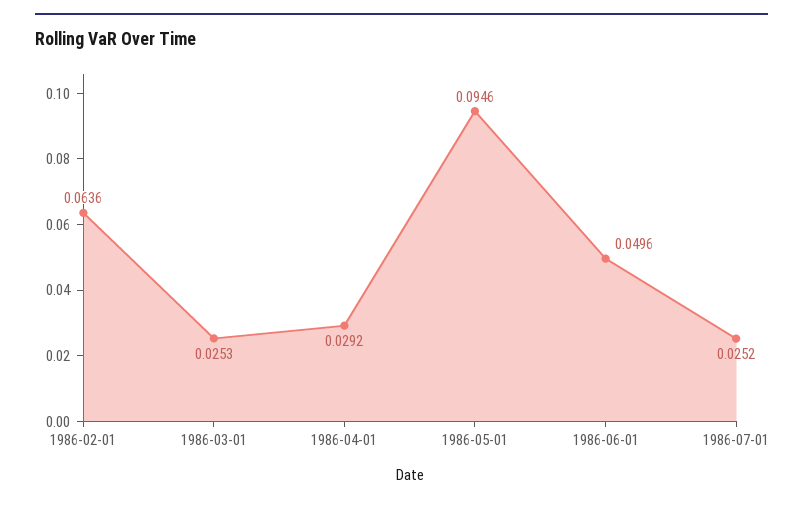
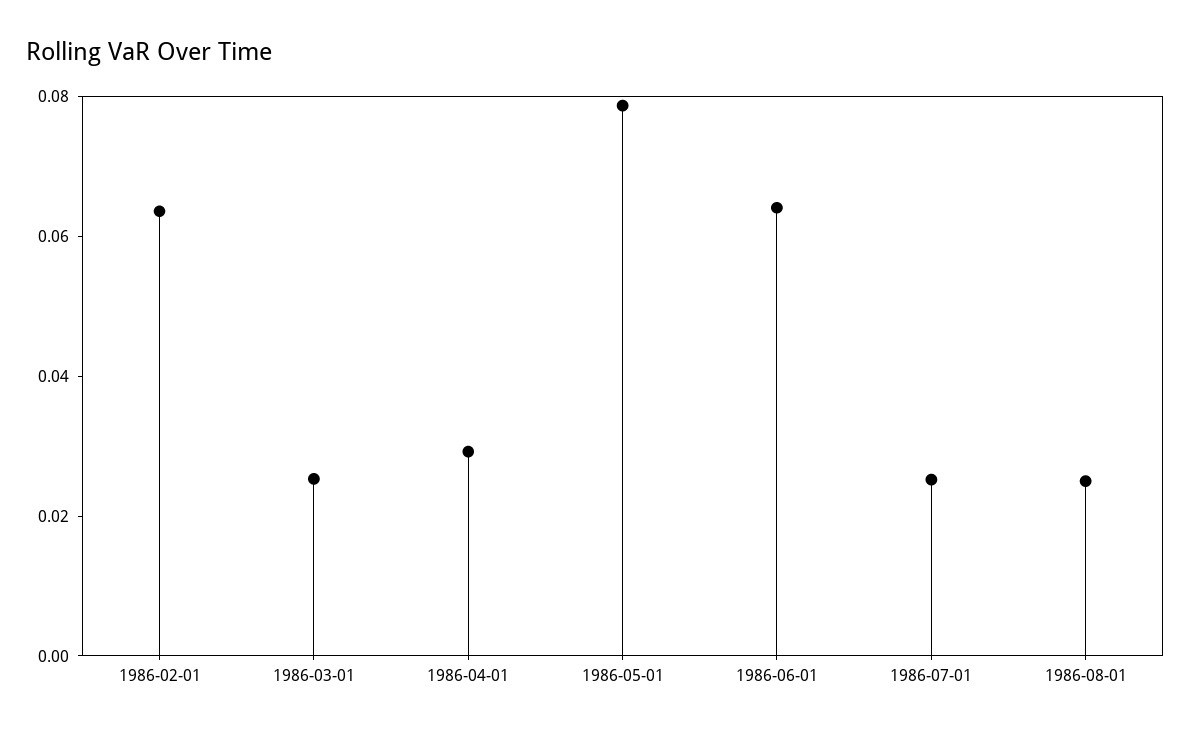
1986-05-01: 0.0946 -> 0.08
1986-06-01: 0.0496 -> 0.065
1986-08-01: none -> 0.025

